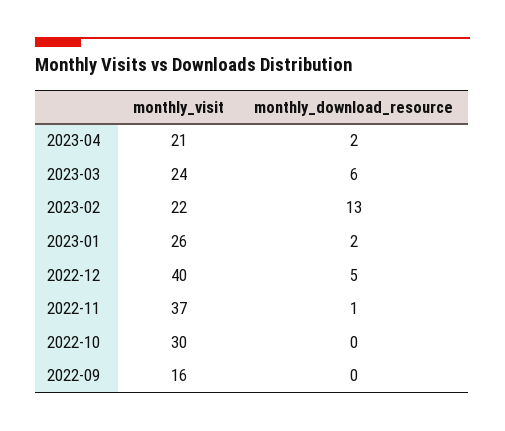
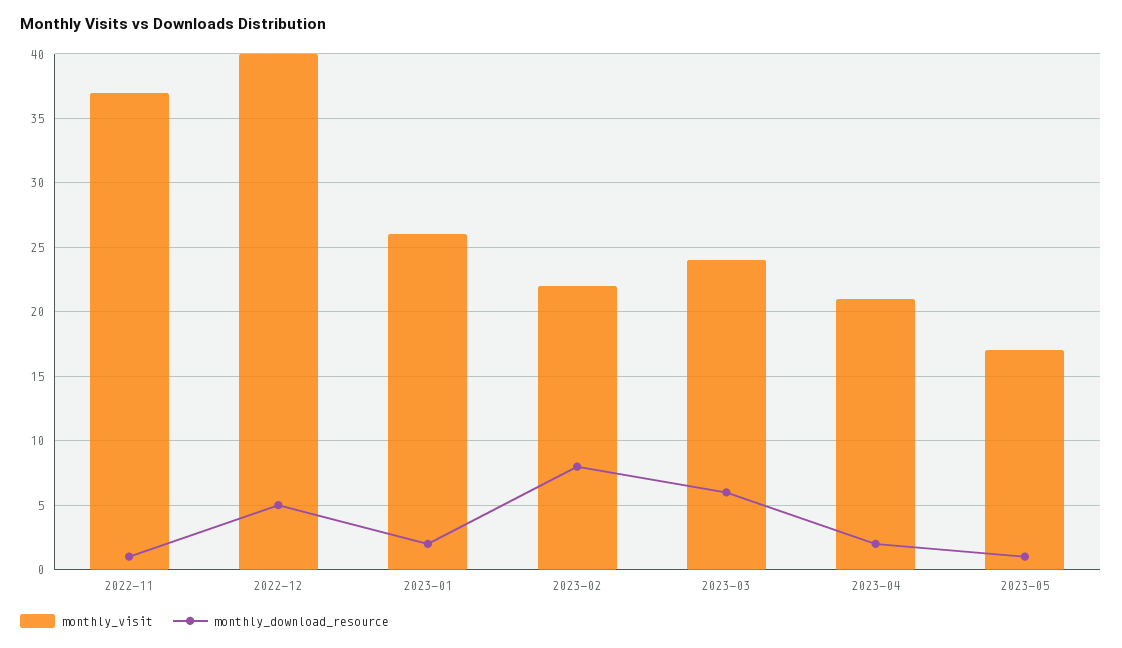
monthly_download_resource, 2023-02: 13 -> 8
monthly_visit, 2022-10: 30 -> none
monthly_download_resource, 2022-10: 0 -> none
monthly_visit, 2022-09: 16 -> none
monthly_download_resource, 2022-09: 0 -> none
monthly_visit, 2023-05: none -> 17
monthly_download_resource, 2023-05: none -> 1

